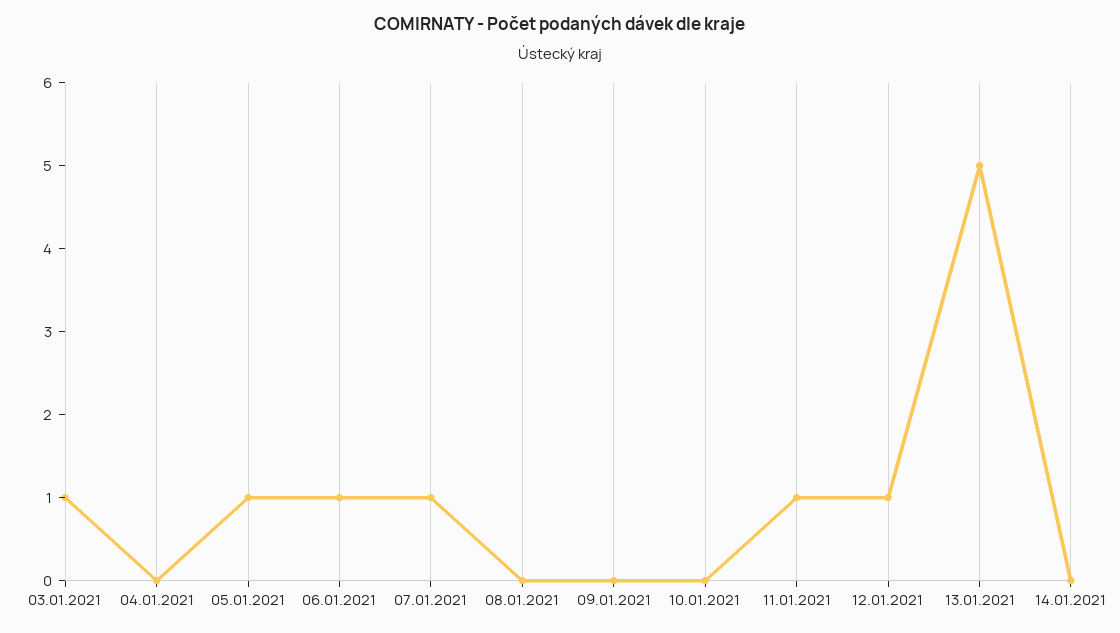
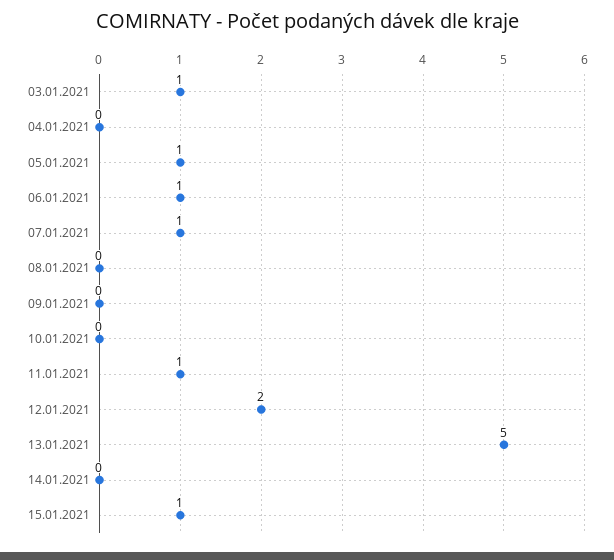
12.01.2021: 1 -> 2
15.01.2021: none -> 1

